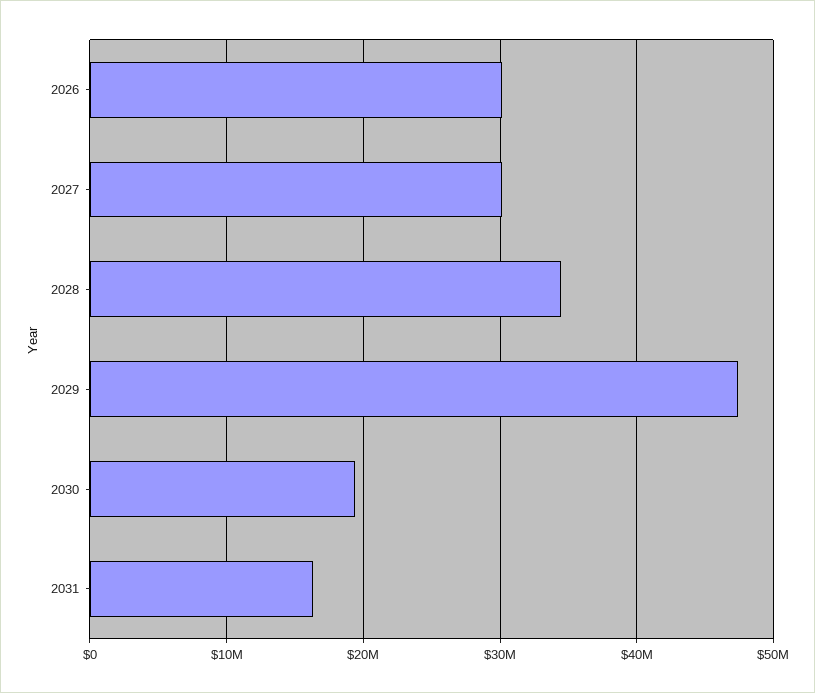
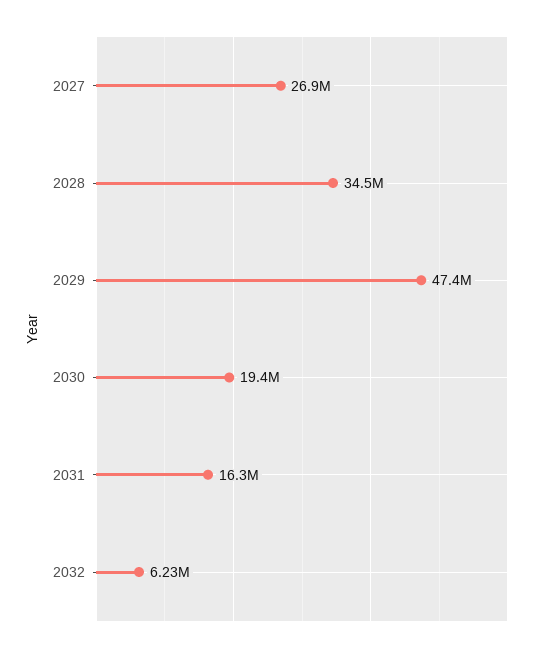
2026: 30000000 -> none
2027: 30000000 -> 26900000
2032: none -> 6230000

